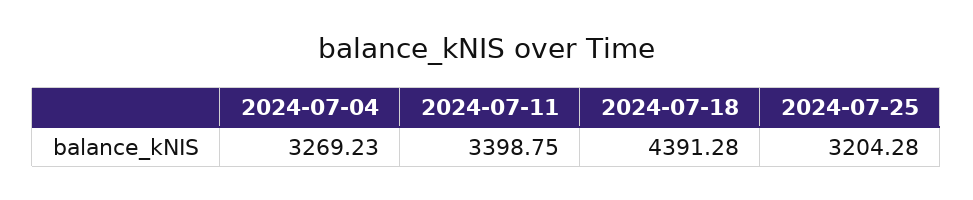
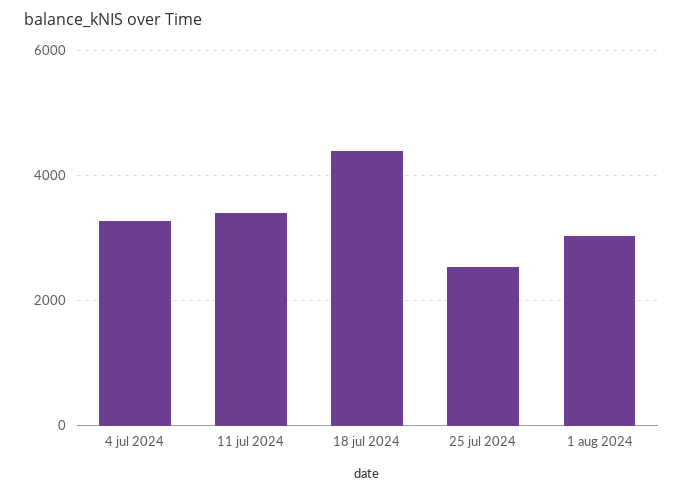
2024-07-25: 3204.28 -> 2600
1 aug 2024: none -> 3000

